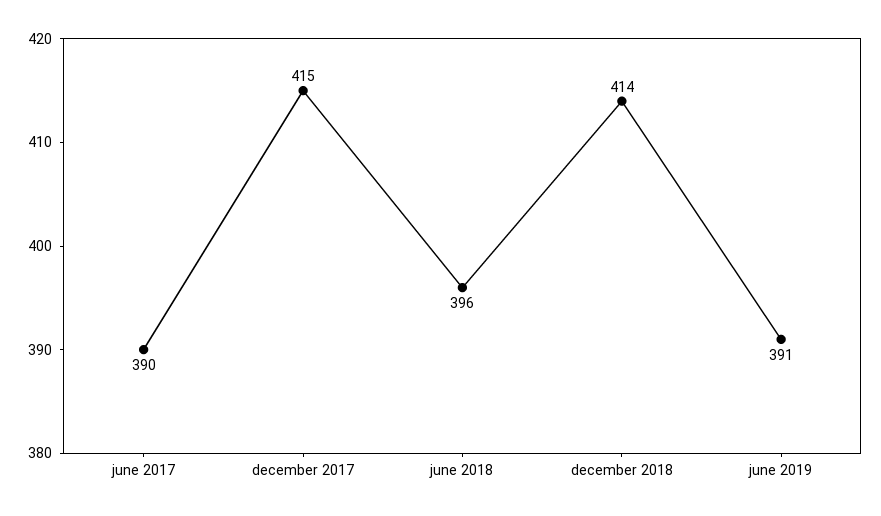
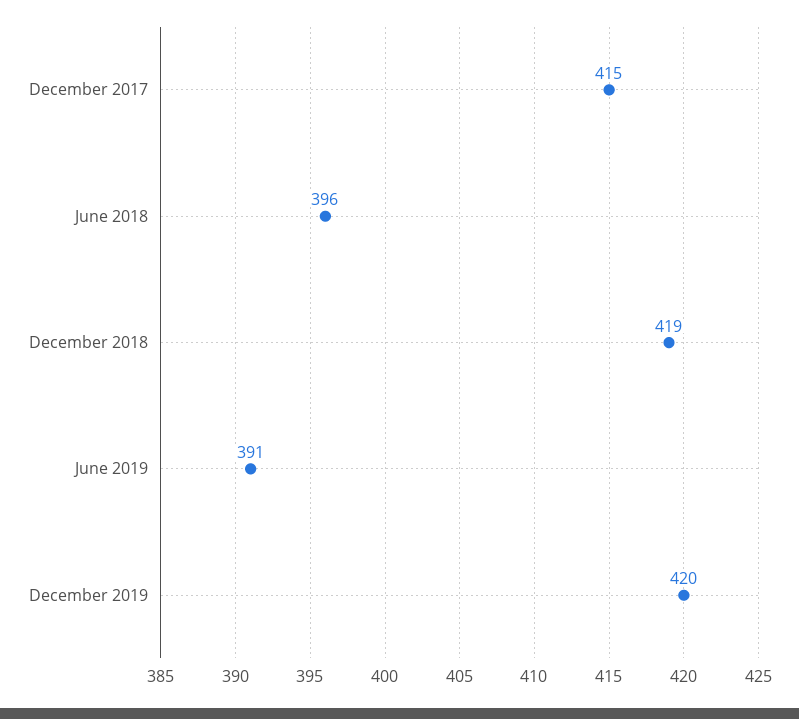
june 2017: 390 -> none
december 2018: 414 -> 419
December 2019: none -> 420

